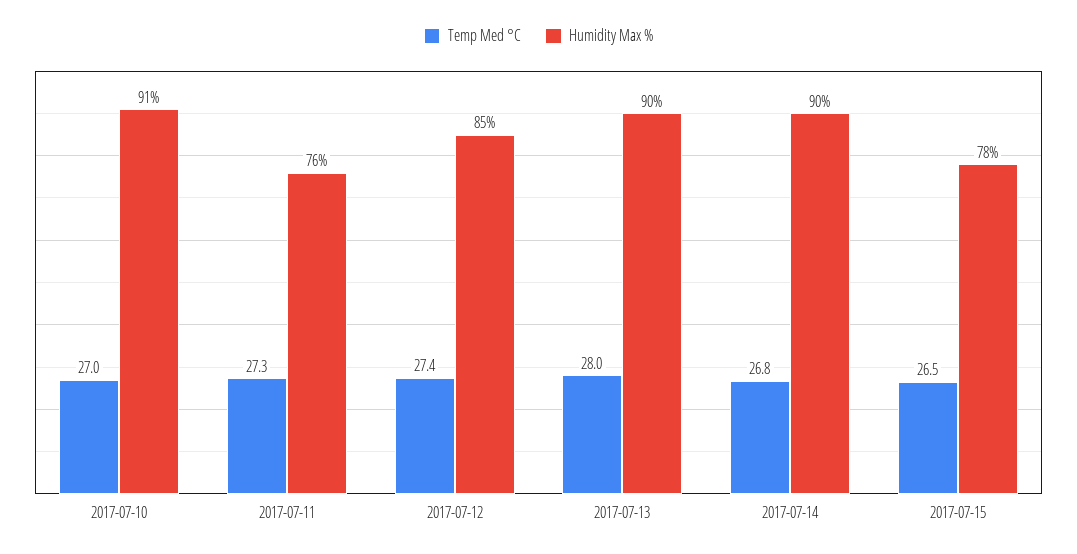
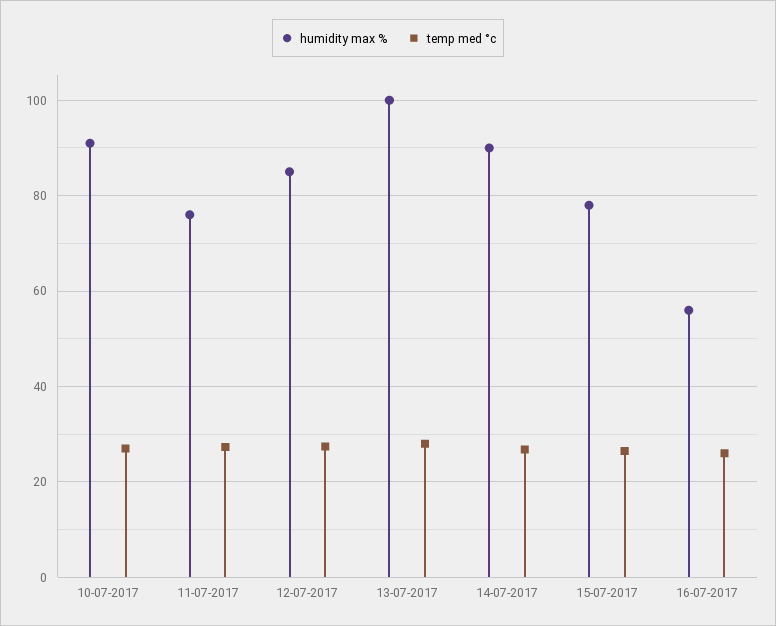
Humidity Max %, 2017-07-13: 90 -> 100
Humidity Max %, 16-07-2017: none -> 56
Temp Med °C, 16-07-2017: none -> 26

